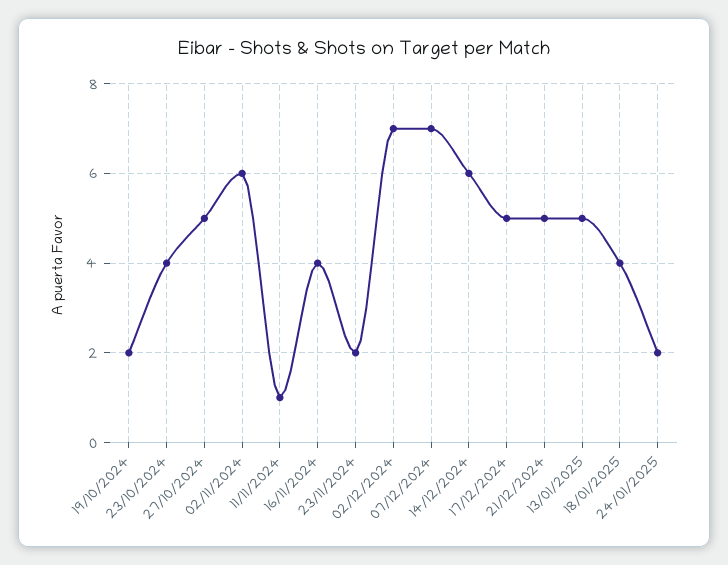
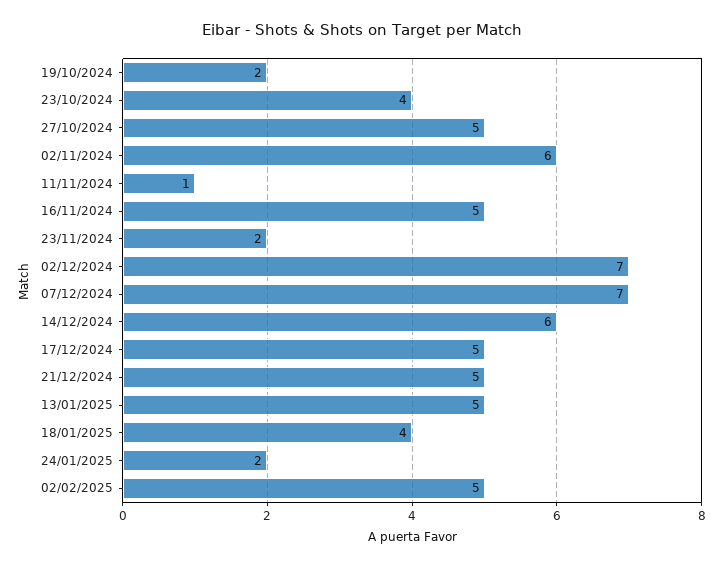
16/11/2024: 4 -> 5
02/02/2025: none -> 5

